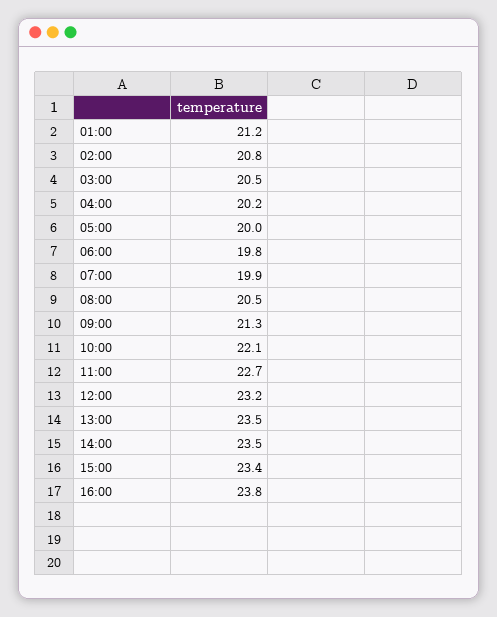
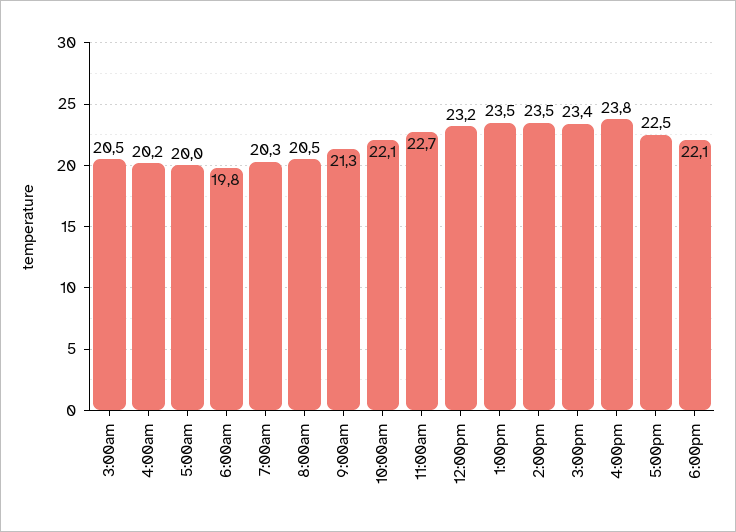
01:00: 21.2 -> none
02:00: 20.8 -> none
07:00: 19.9 -> 20.3
5:00pm: none -> 22.5
6:00pm: none -> 22.1

